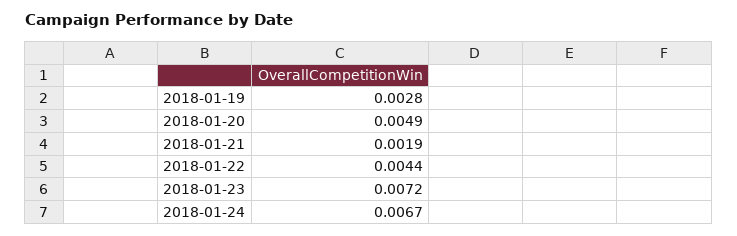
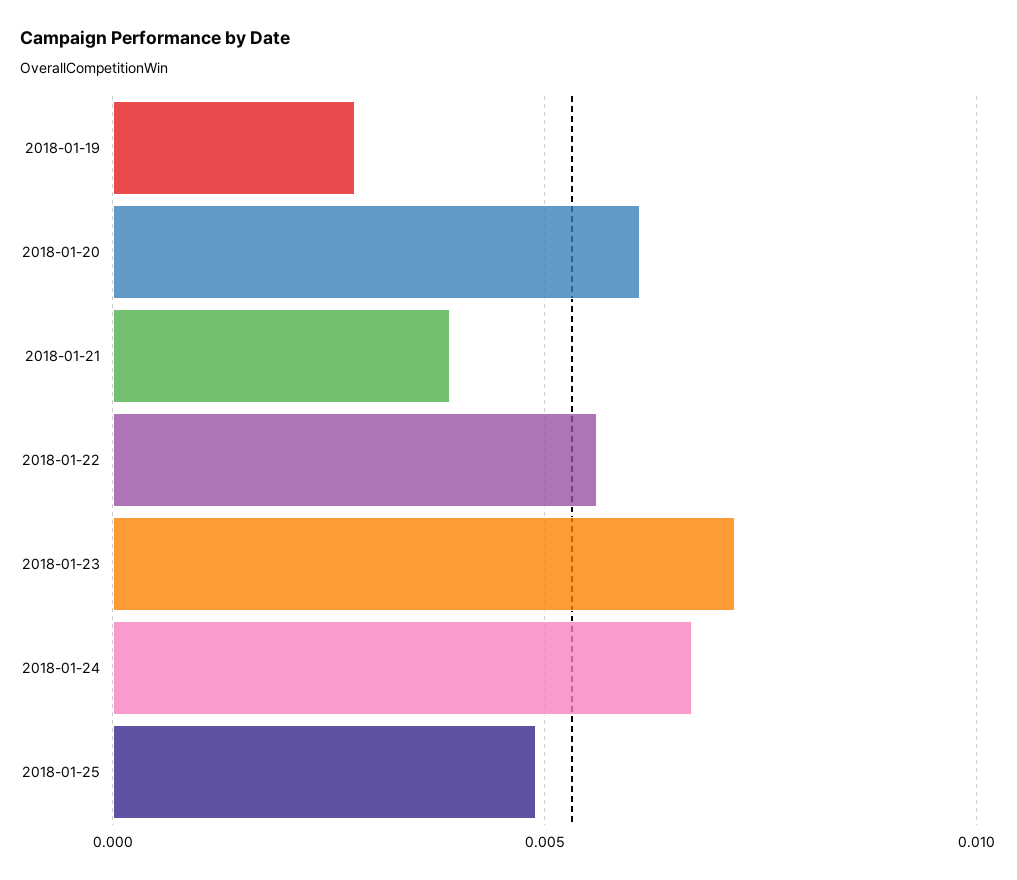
2018-01-20: 0.0049 -> 0.006
2018-01-21: 0.0019 -> 0.004
2018-01-22: 0.0044 -> 0.0055
2018-01-25: none -> 0.005

